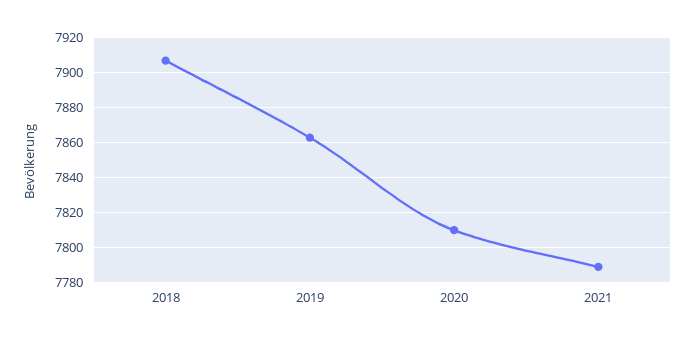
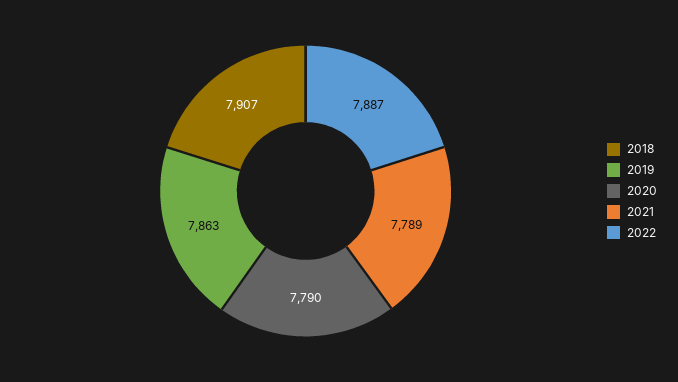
2020: 7810 -> 7790
2022: none -> 7887

